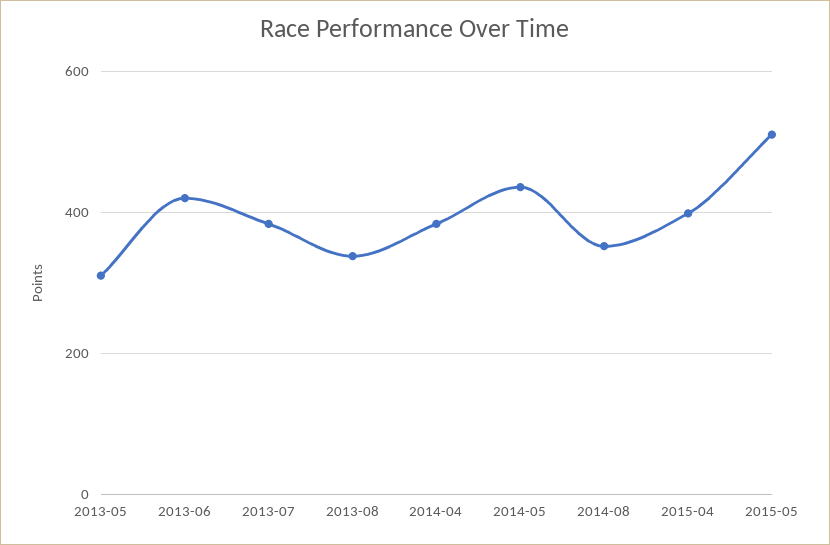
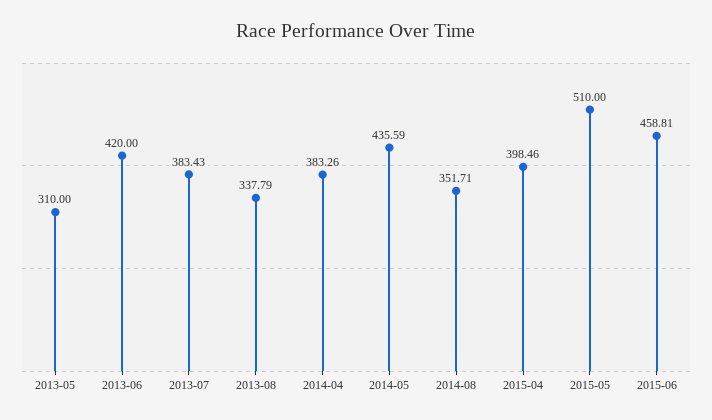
2015-06: none -> 458.81

